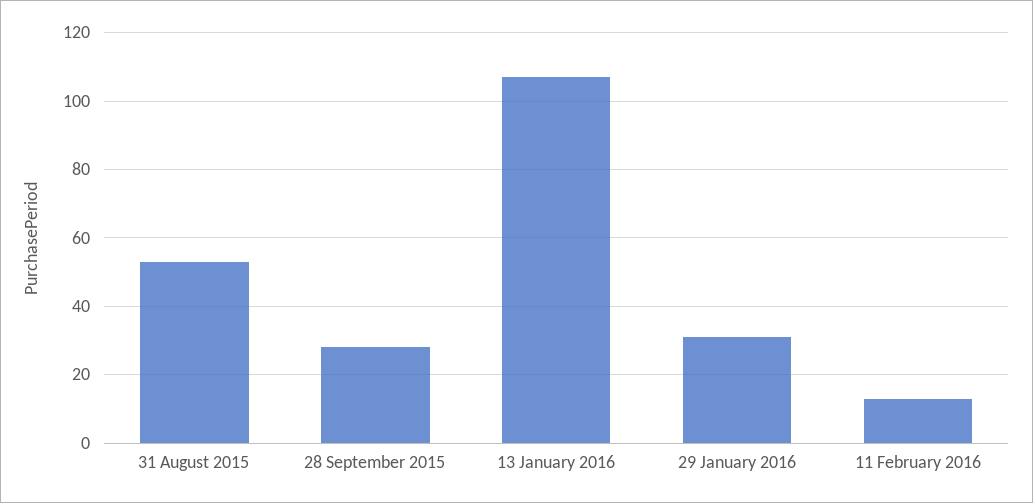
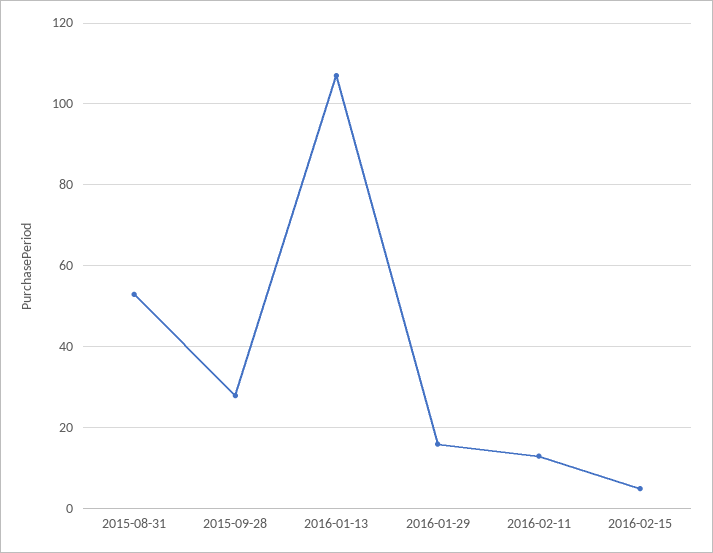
29 January 2016: 30 -> 15
2016-02-15: none -> 5

